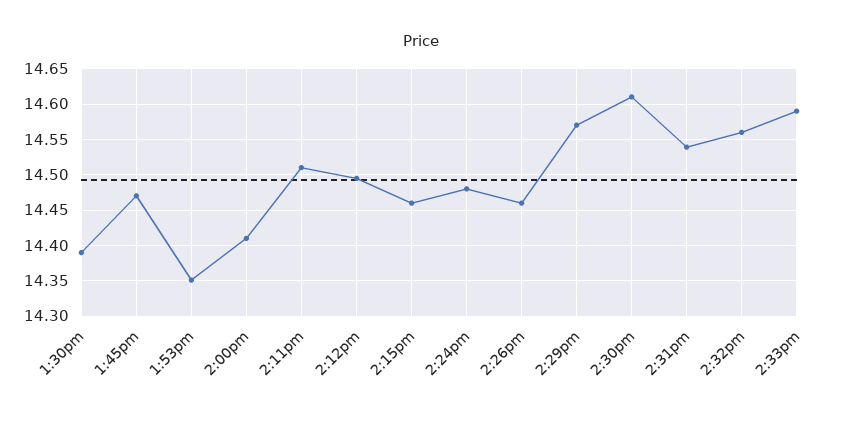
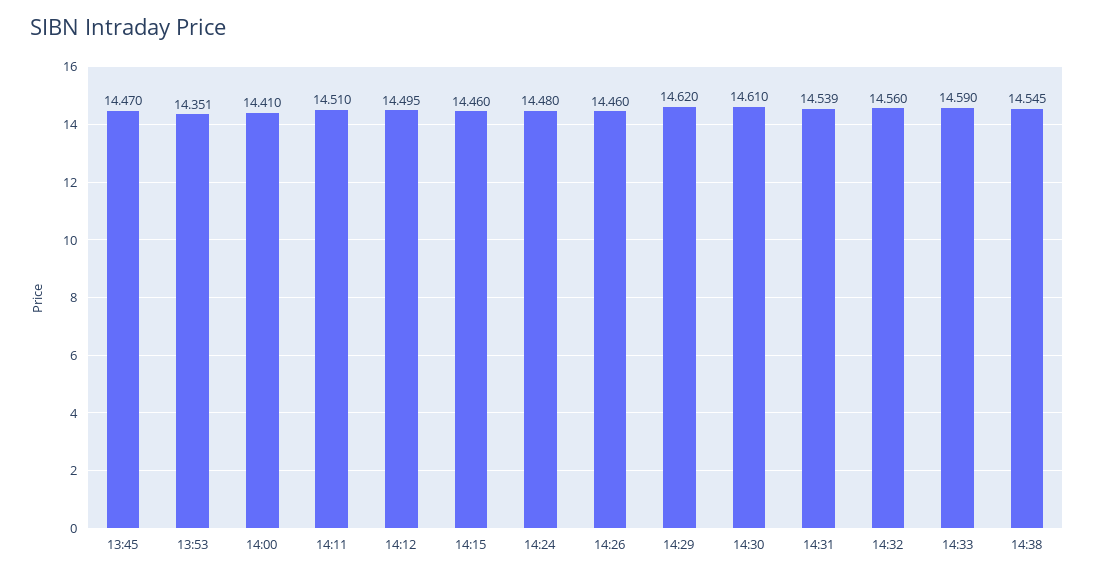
1:30pm: 14.39 -> none
2:29pm: 14.57 -> 14.62
14:38: none -> 14.545

